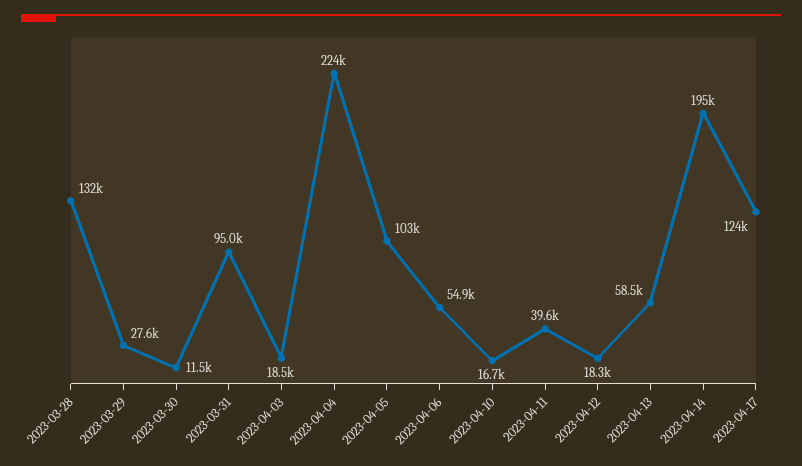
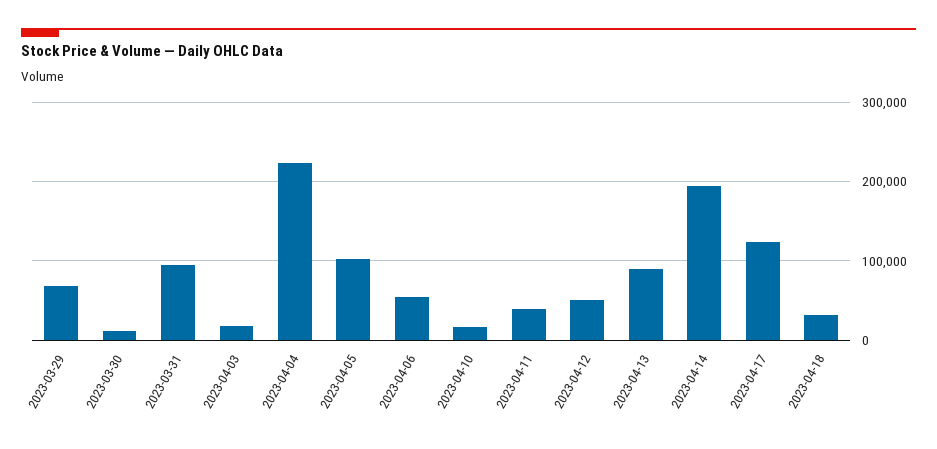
2023-03-28: 132000 -> none
2023-03-29: 27600 -> 70000
2023-04-12: 18300 -> 50000
2023-04-13: 58500 -> 90000
2023-04-18: none -> 30000

